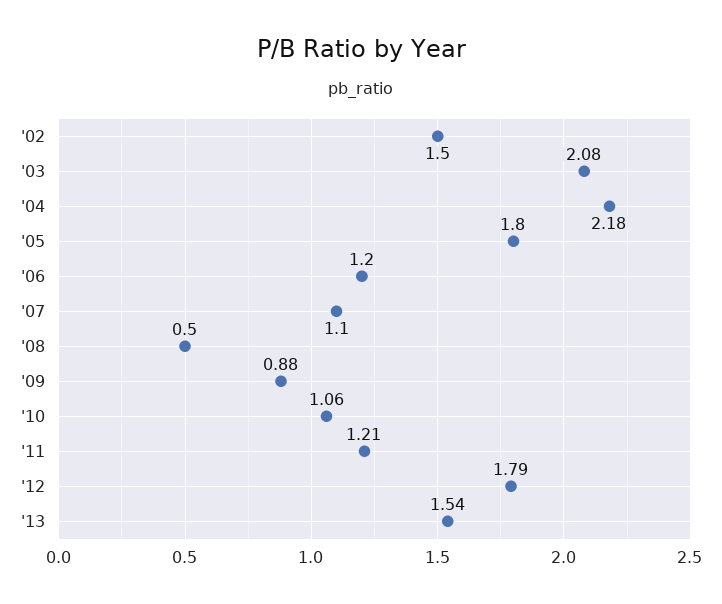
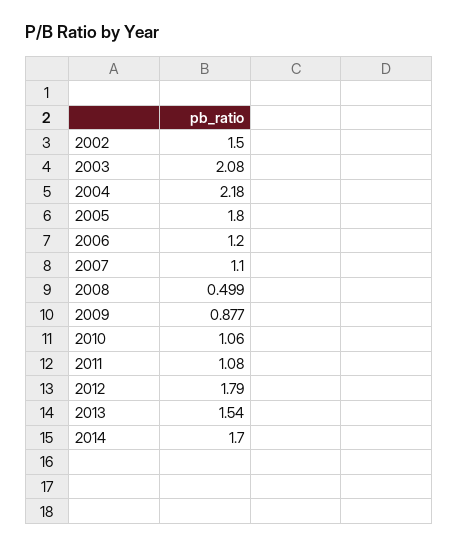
'11: 1.21 -> 1.08
2014: none -> 1.7

